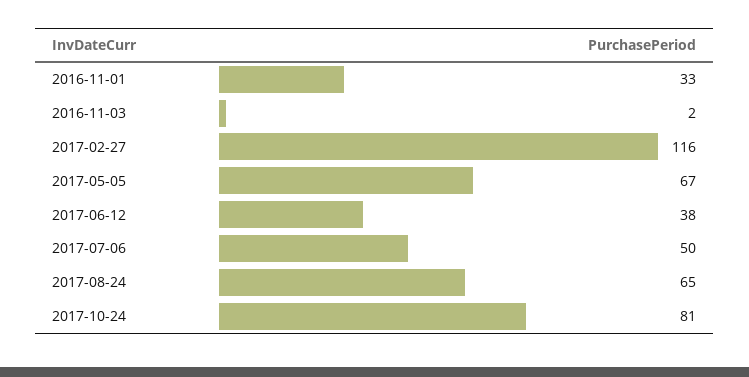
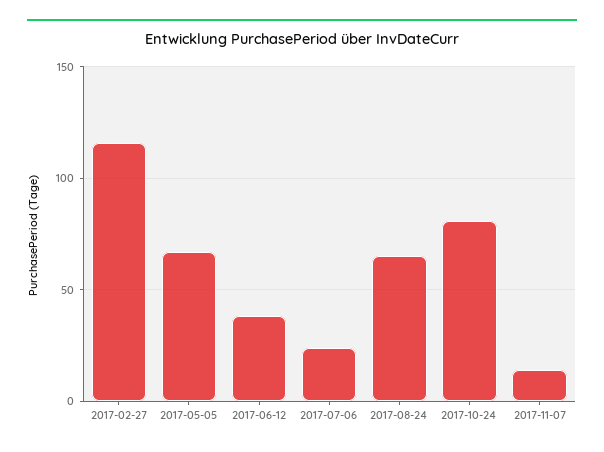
2016-11-01: 33 -> none
2016-11-03: 2 -> none
2017-07-06: 50 -> 25
2017-11-07: none -> 15

